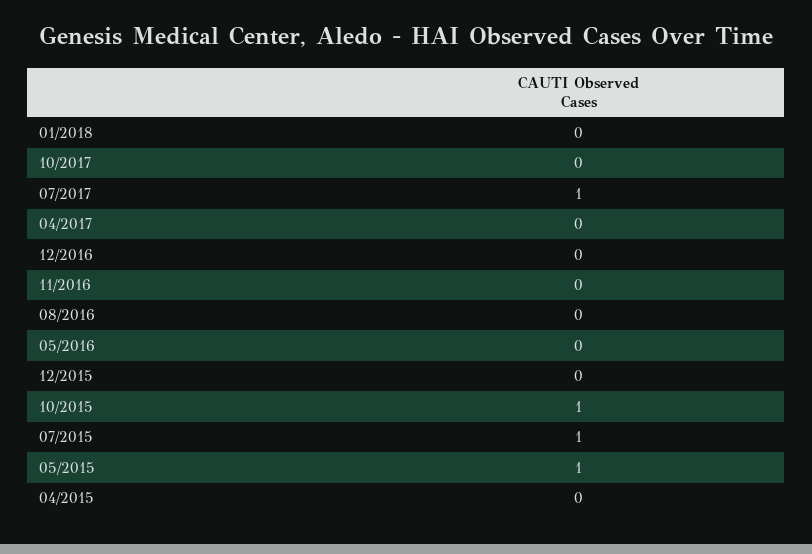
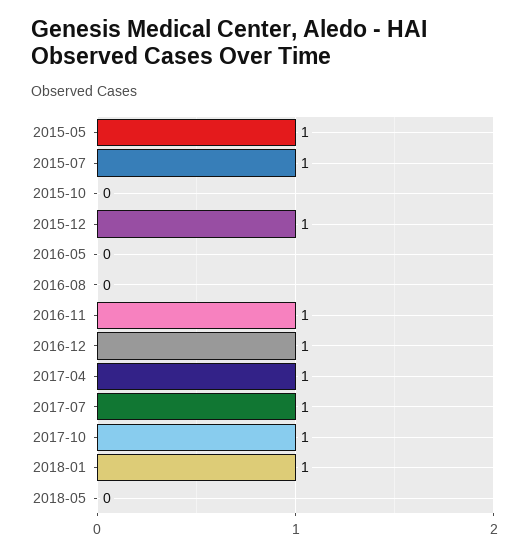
01/2018: 0 -> 1
10/2017: 0 -> 1
04/2017: 0 -> 1
12/2016: 0 -> 1
11/2016: 0 -> 1
12/2015: 0 -> 1
10/2015: 1 -> 0
04/2015: 0 -> none
2018-05: none -> 0

